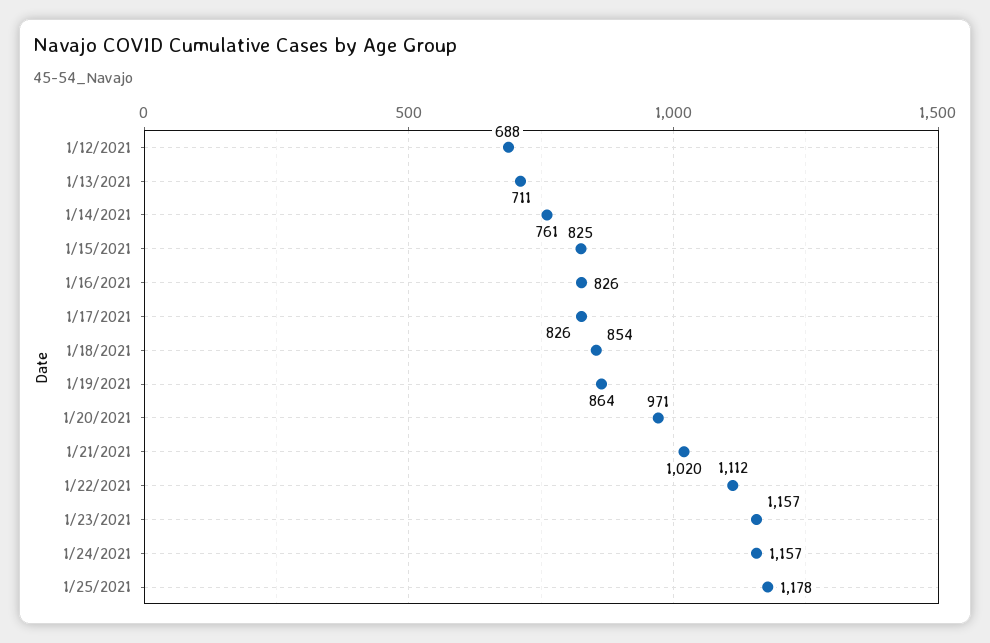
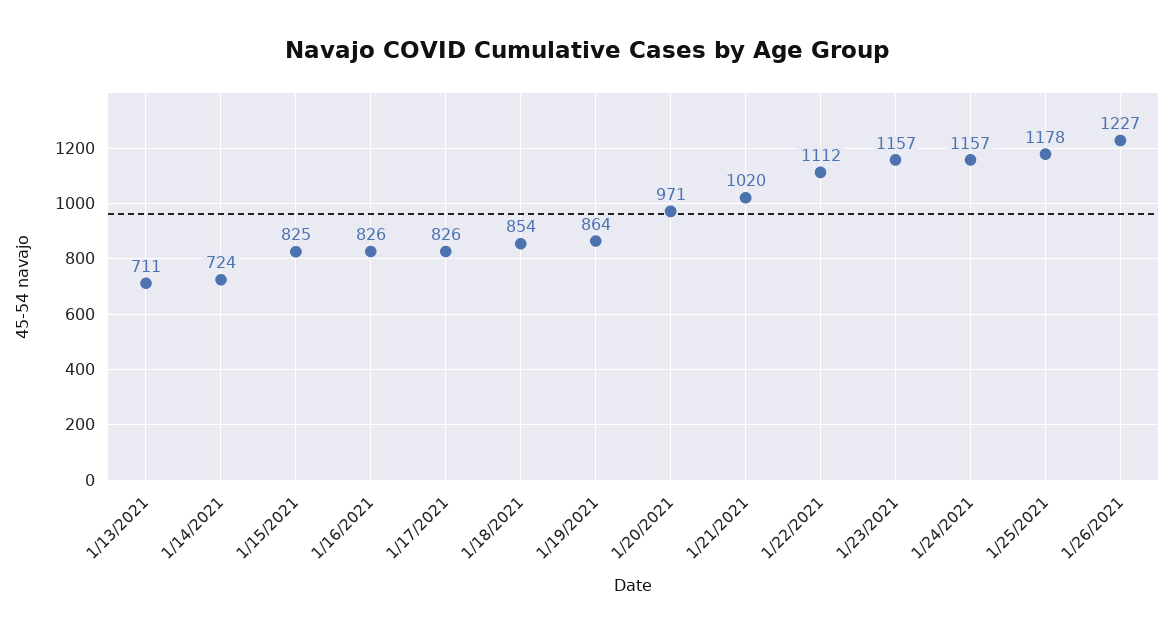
1/12/2021: 688 -> none
1/14/2021: 761 -> 724
1/26/2021: none -> 1227

